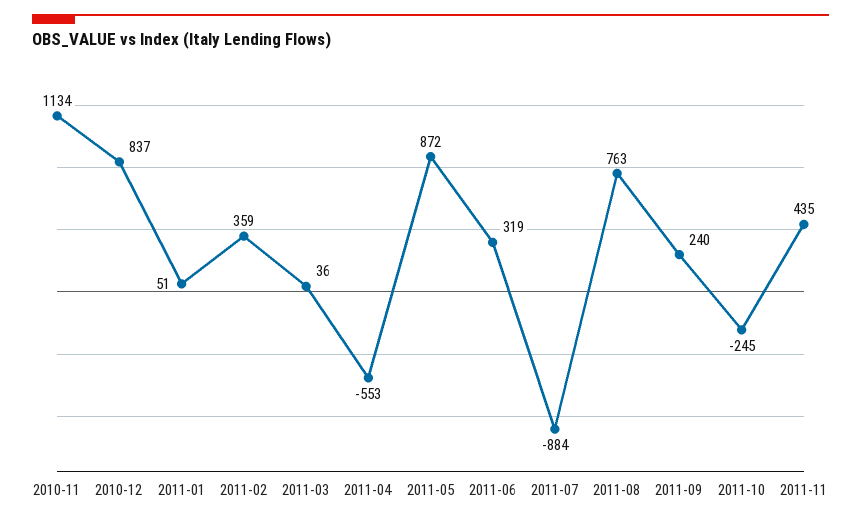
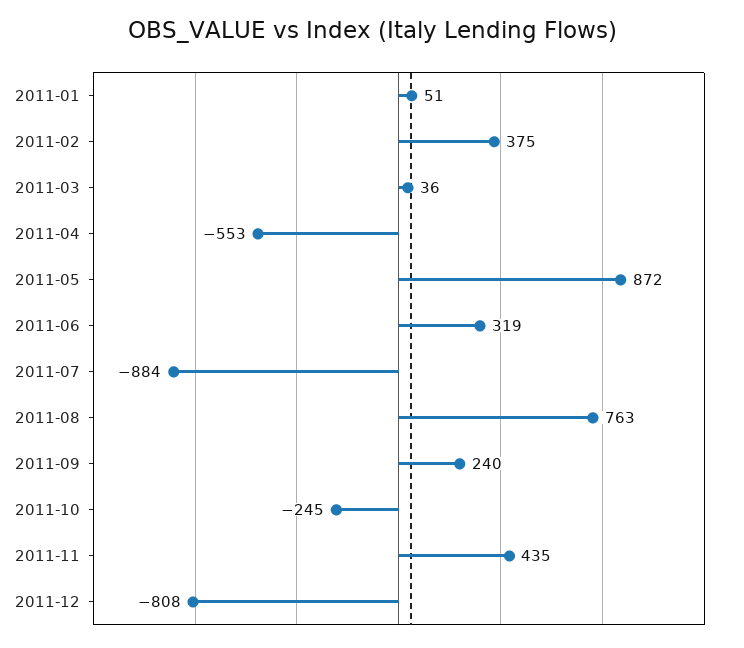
2010-11: 1134 -> none
2010-12: 837 -> none
2011-02: 359 -> 375
2011-12: none -> -808

